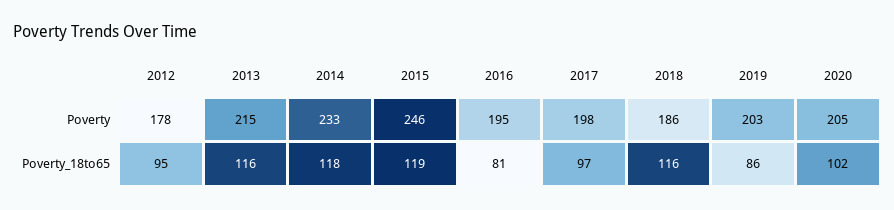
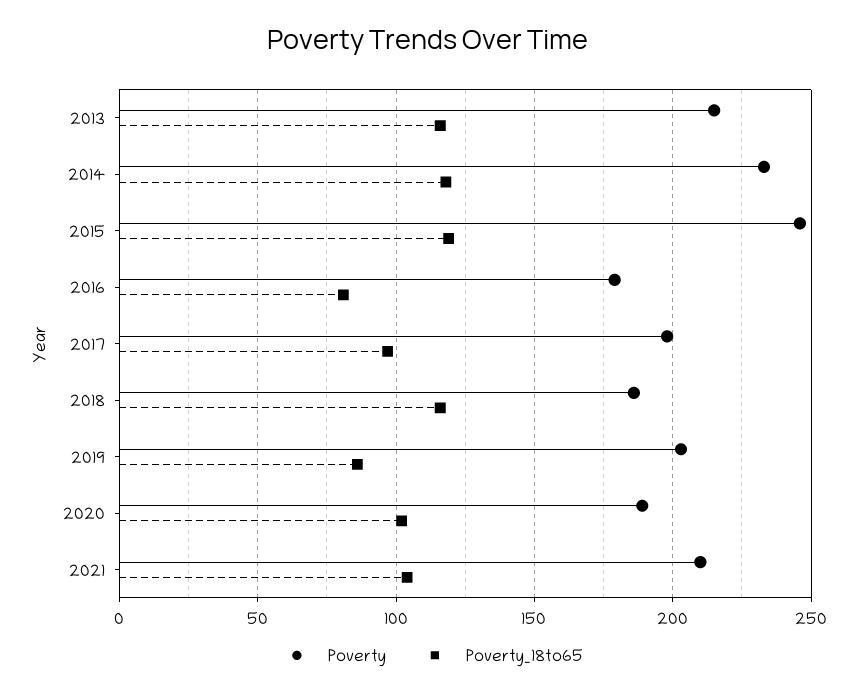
Poverty, 2012: 178 -> none
Poverty, 2016: 195 -> 180
Poverty, 2020: 205 -> 190
Poverty_18to65, 2012: 95 -> none
Poverty, 2021: none -> 210
Poverty_18to65, 2021: none -> 105

